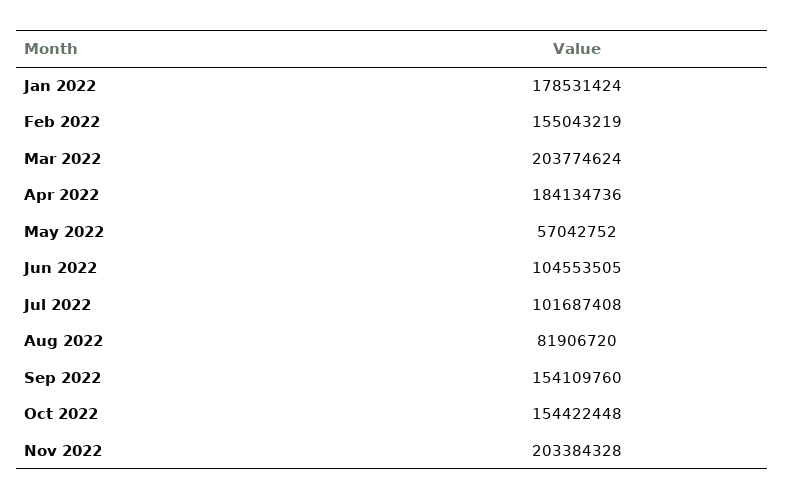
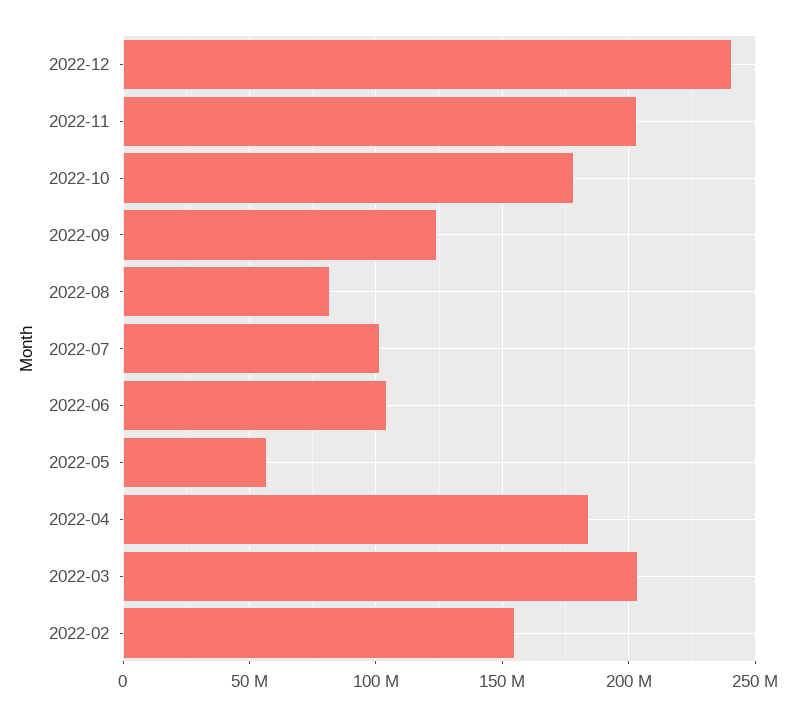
Jan 2022: 178531424 -> none
Sep 2022: 154109760 -> 125000000
Oct 2022: 154422448 -> 180000000
2022-12: none -> 240000000

